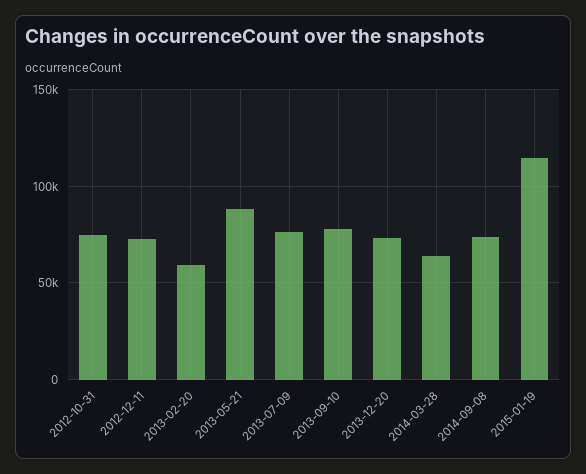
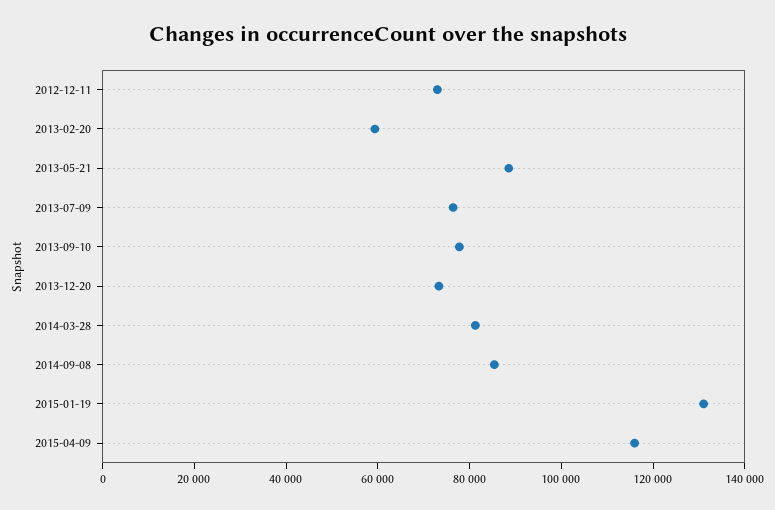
2012-10-31: 75000 -> none
2014-03-28: 65000 -> 80000
2014-09-08: 75000 -> 85000
2015-01-19: 115000 -> 130000
2015-04-09: none -> 115000

